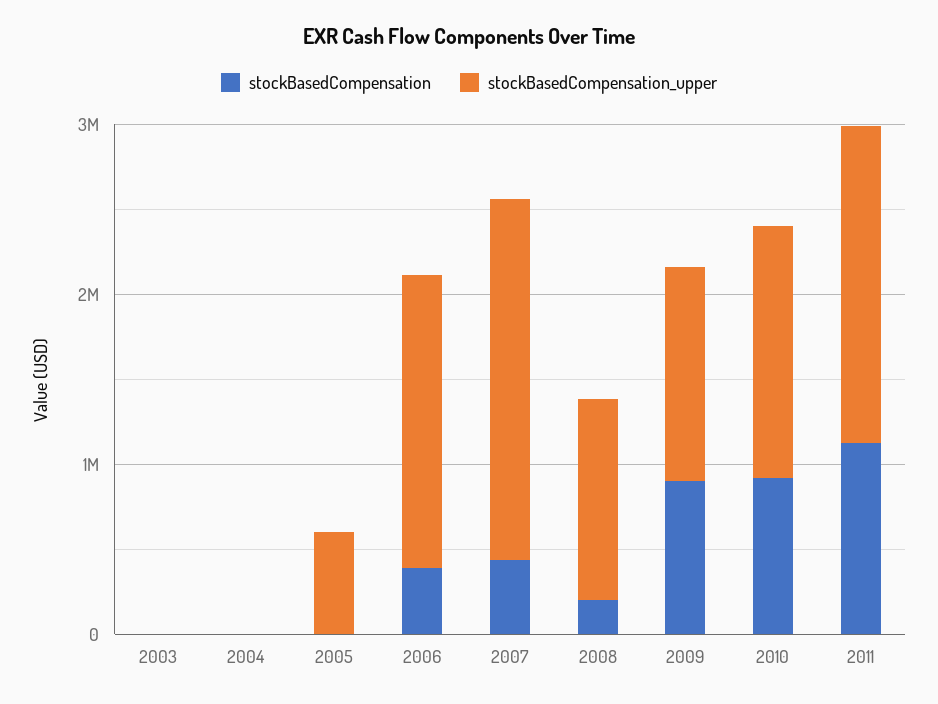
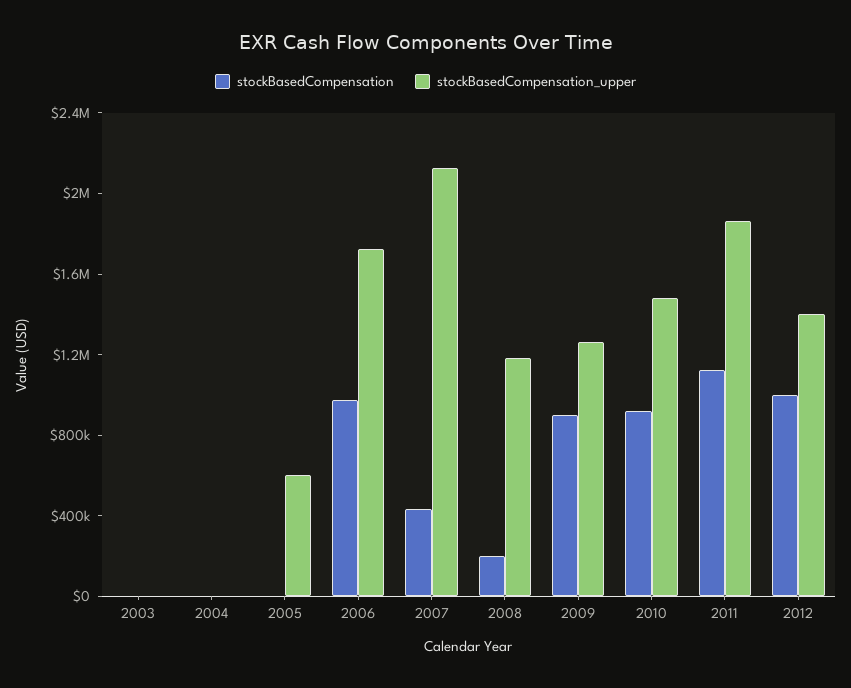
stockBasedCompensation, 2006: 400000 -> 1000000
stockBasedCompensation, 2012: none -> 1000000
stockBasedCompensation_upper, 2012: none -> 1400000

